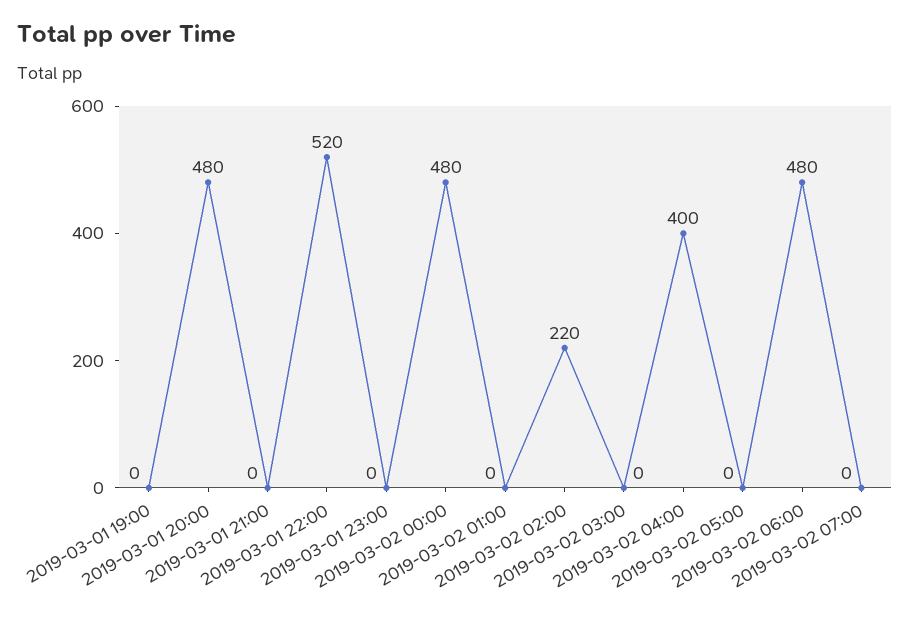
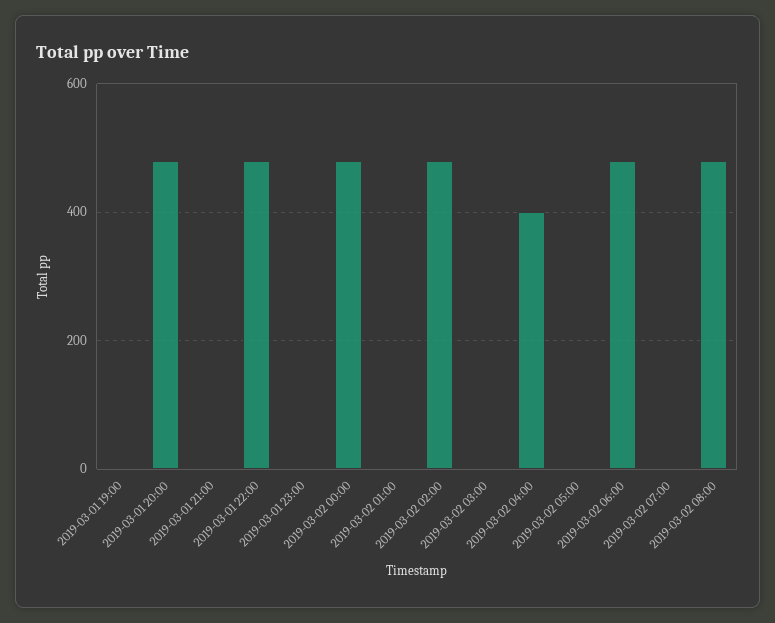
2019-03-01 22:00: 520 -> 480
2019-03-02 02:00: 220 -> 480
2019-03-02 08:00: none -> 480

